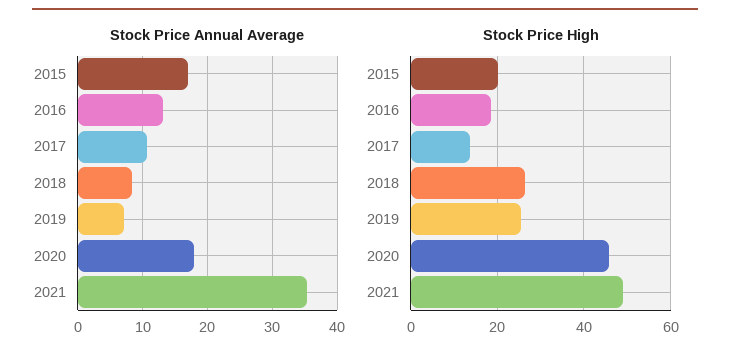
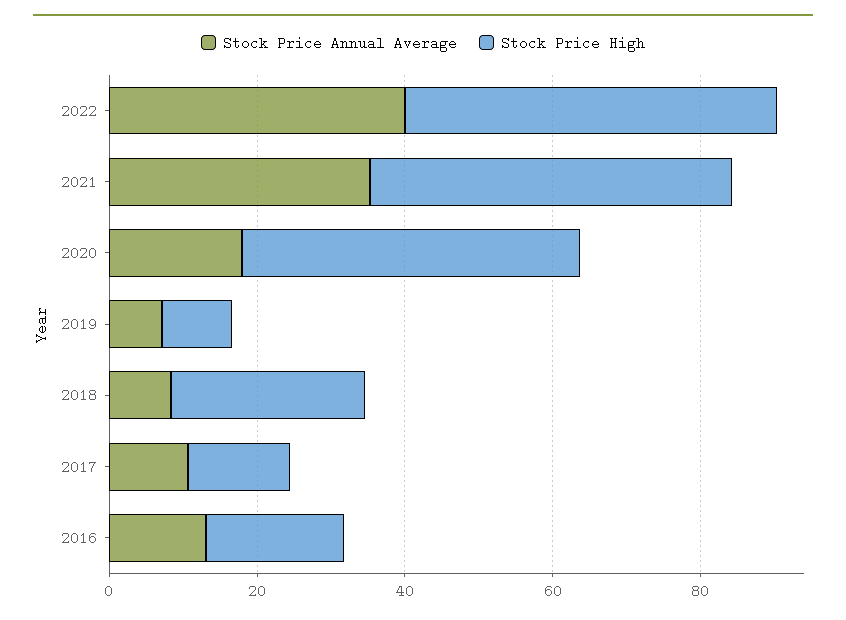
Stock Price Annual Average, 2015: 17 -> none
Stock Price High, 2015: 20 -> none
Stock Price High, 2019: 26 -> 10
Stock Price Annual Average, 2022: none -> 40
Stock Price High, 2022: none -> 50

